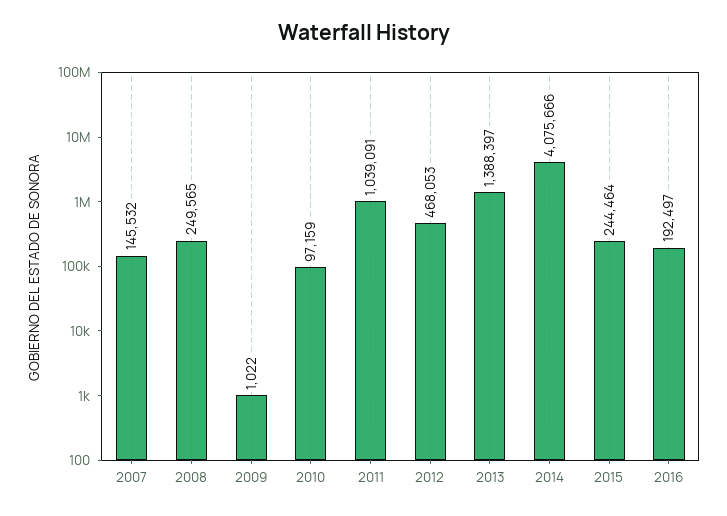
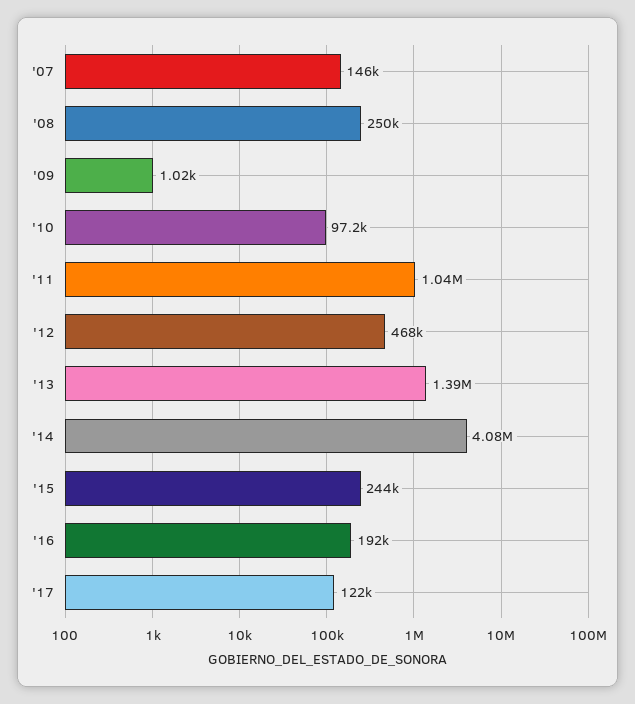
'17: none -> 122000

